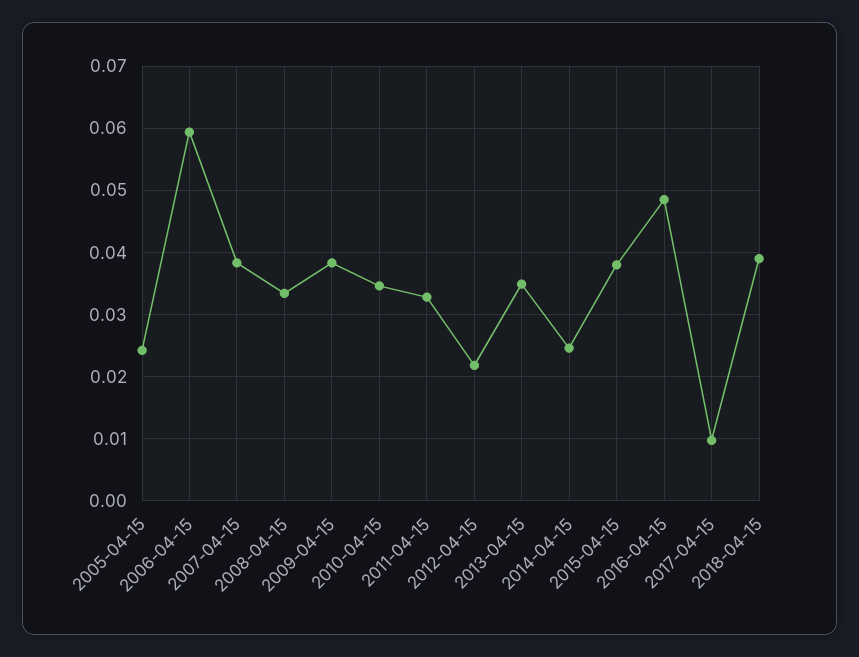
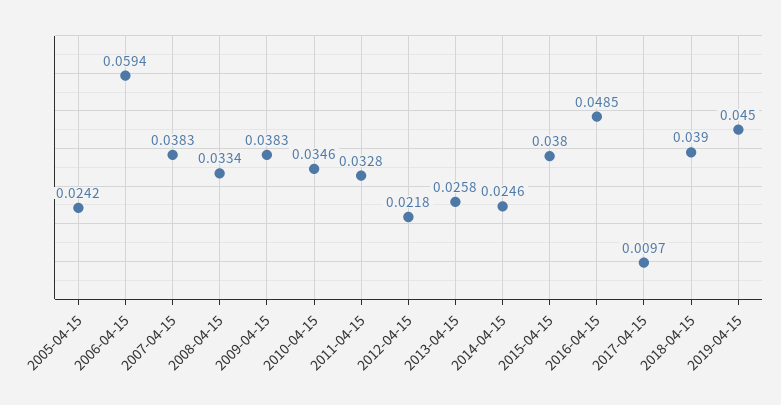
2013-04-15: 0.035 -> 0.0258
2019-04-15: none -> 0.045

